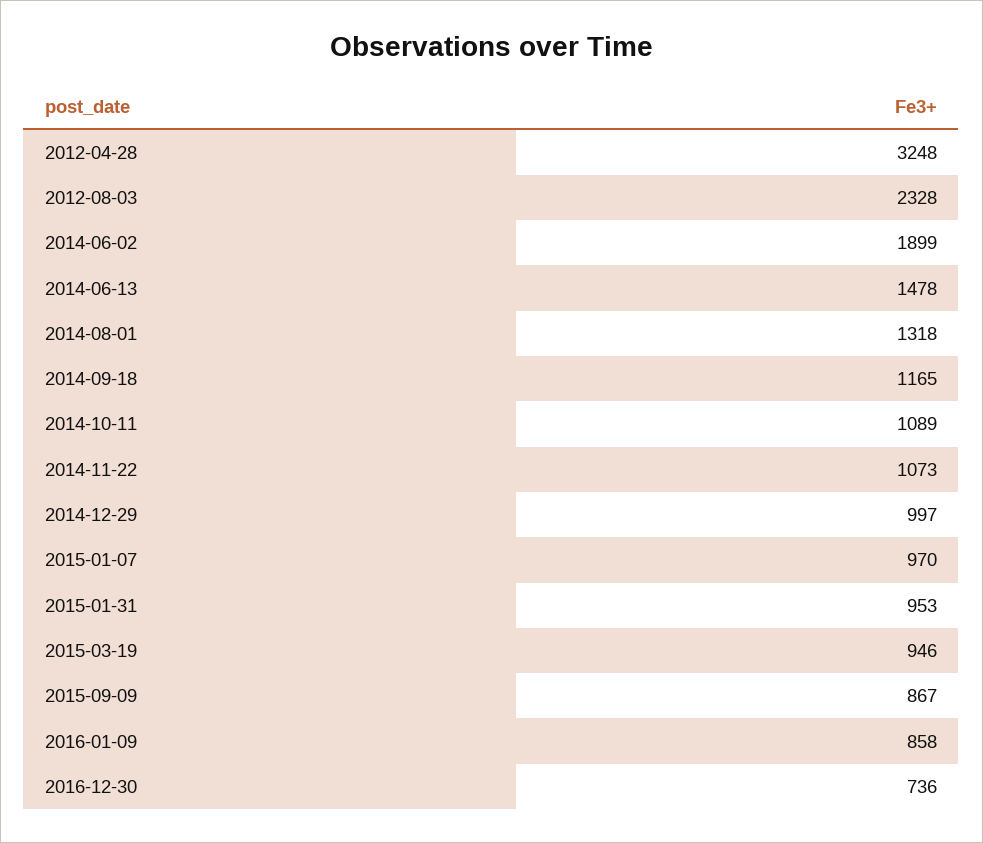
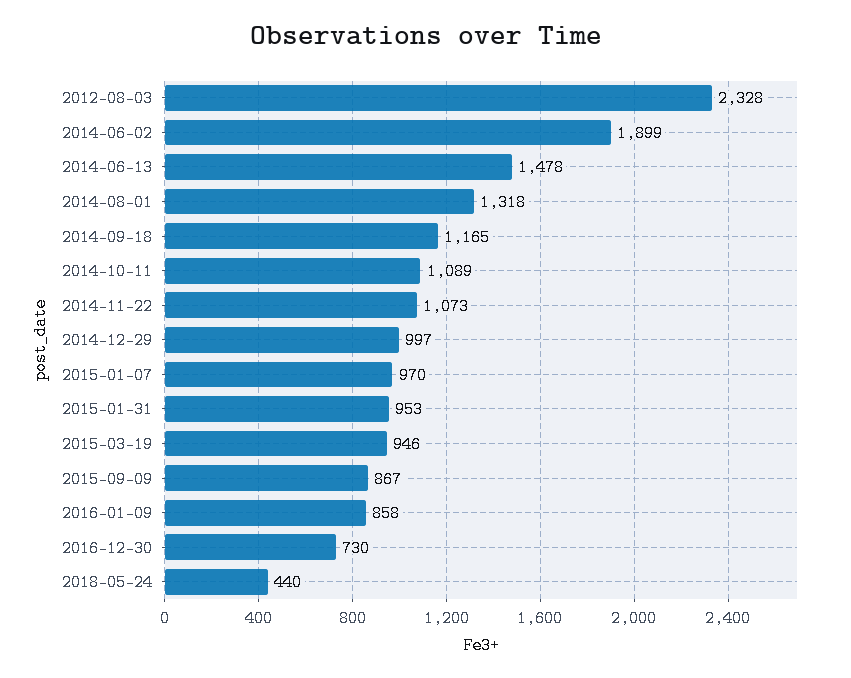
2012-04-28: 3248 -> none
2016-12-30: 736 -> 730
2018-05-24: none -> 440

